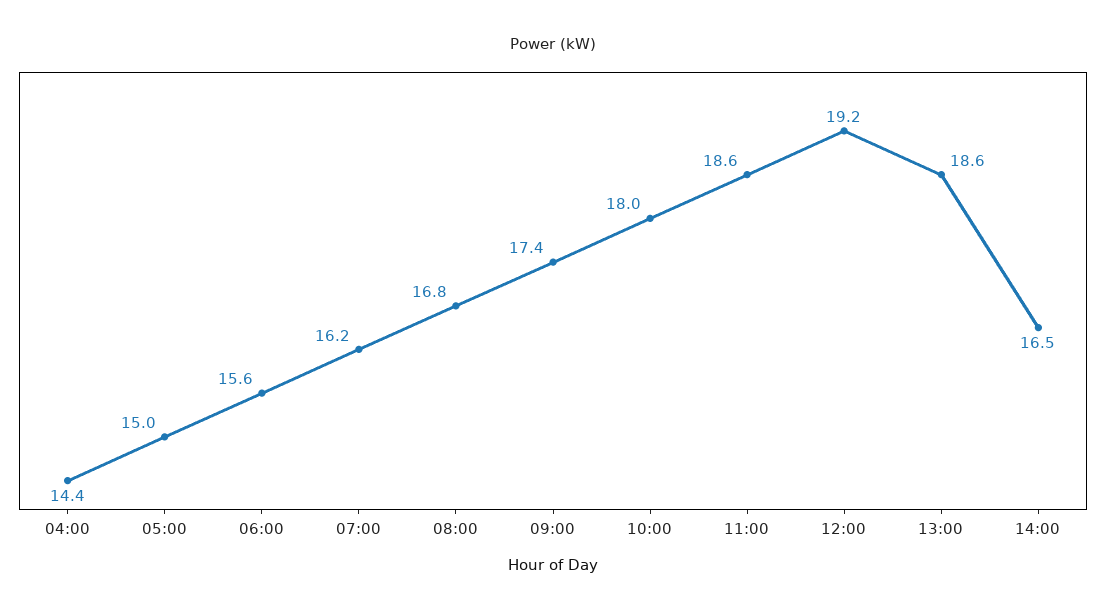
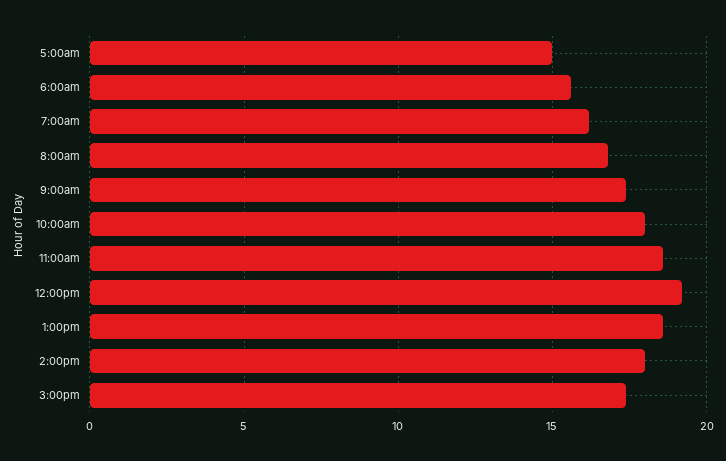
04:00: 14.4 -> none
14:00: 16.5 -> 18
3:00pm: none -> 17.5

